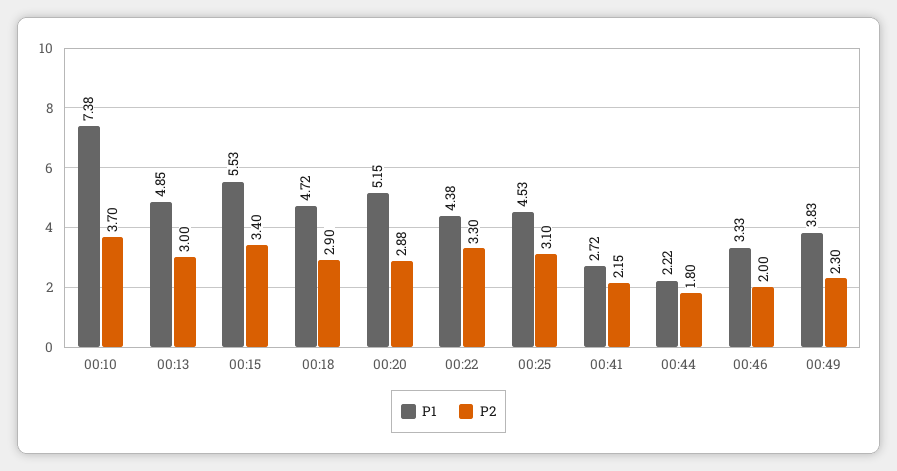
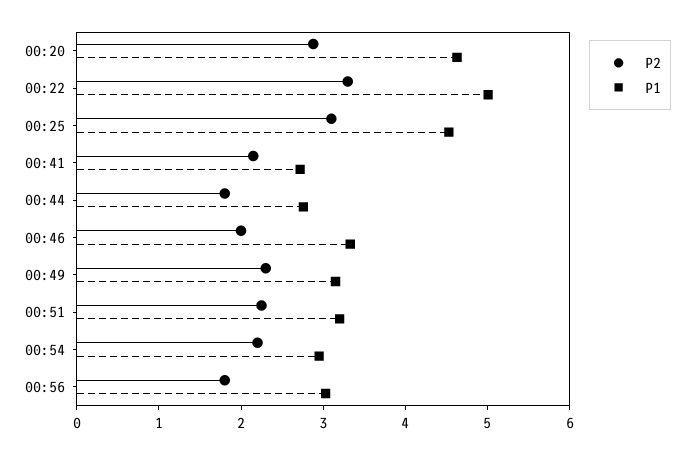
P1, 00:10: 7.38 -> none
P2, 00:10: 3.7 -> none
P1, 00:13: 4.85 -> none
P2, 00:13: 3 -> none
P1, 00:15: 5.53 -> none
P2, 00:15: 3.4 -> none
P1, 00:18: 4.72 -> none
P2, 00:18: 2.9 -> none
P1, 00:20: 5.15 -> 4.6
P1, 00:22: 4.38 -> 5
P1, 00:44: 2.22 -> 2.8
P1, 00:49: 3.83 -> 3.2
P2, 00:51: none -> 2.2
P1, 00:51: none -> 3.2
P2, 00:54: none -> 2.2
P1, 00:54: none -> 3
P2, 00:56: none -> 1.8
P1, 00:56: none -> 3

